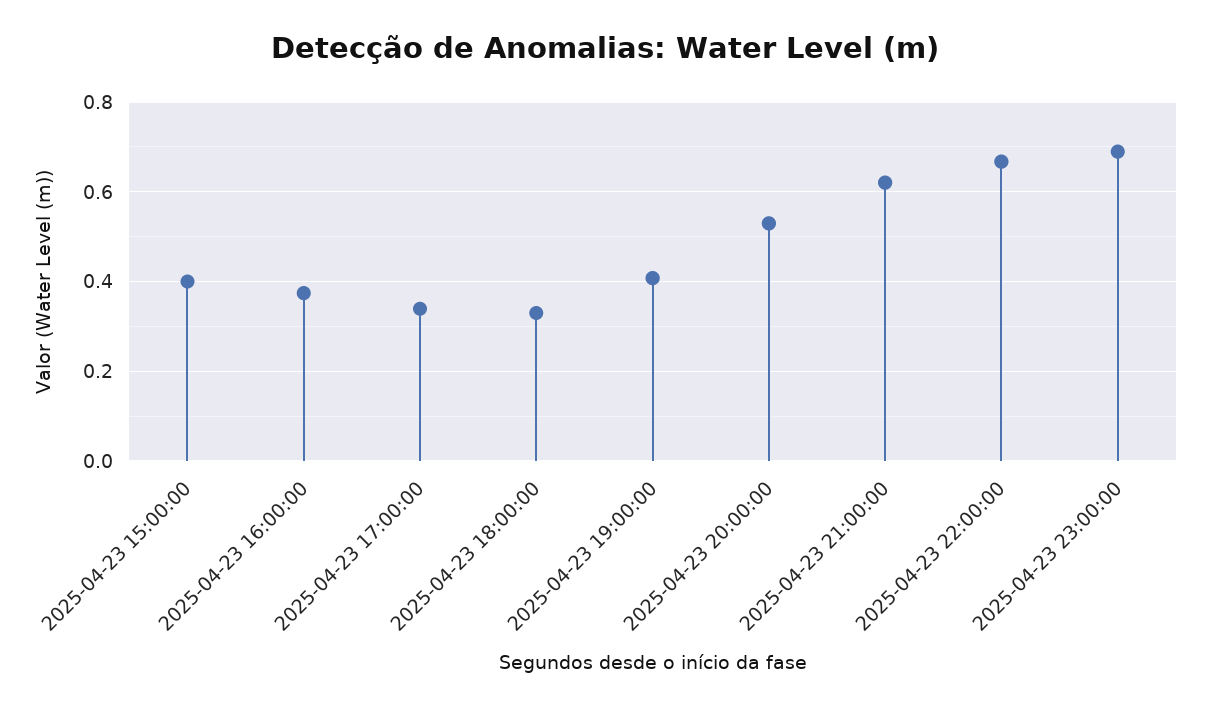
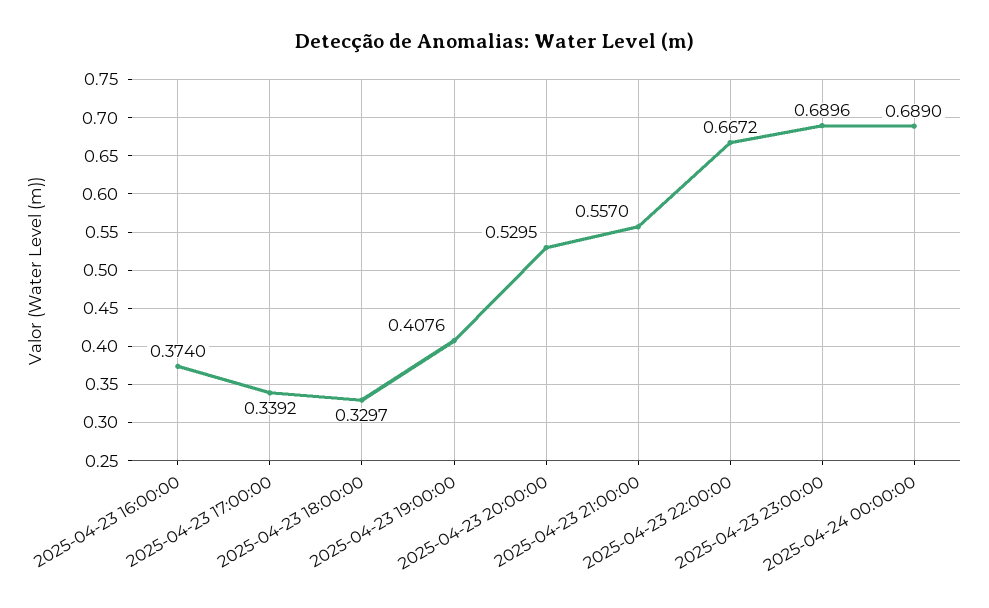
2025-04-23 15:00:00: 0.4 -> none
2025-04-23 21:00:00: 0.62 -> 0.557
2025-04-24 00:00:00: none -> 0.689

